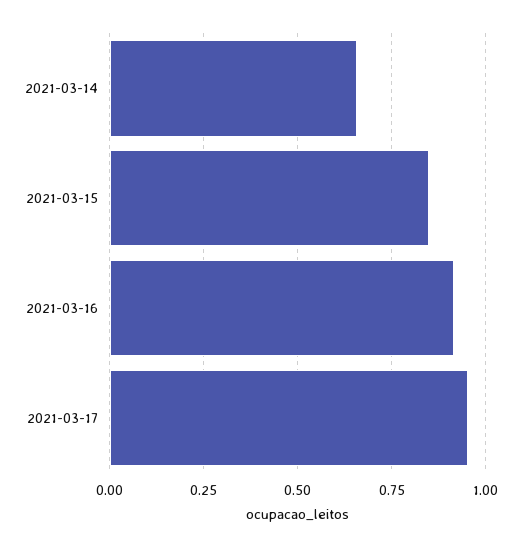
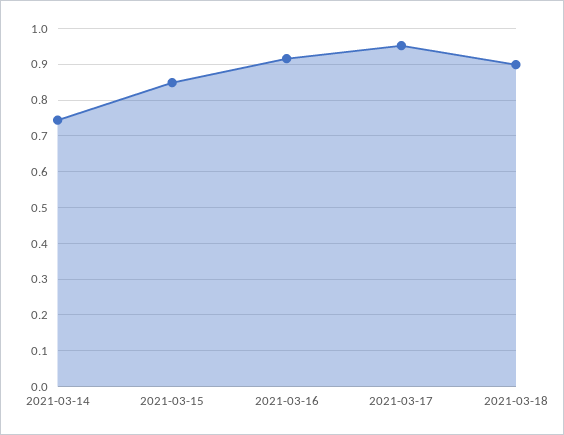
2021-03-14: 0.65 -> 0.74
2021-03-18: none -> 0.9

